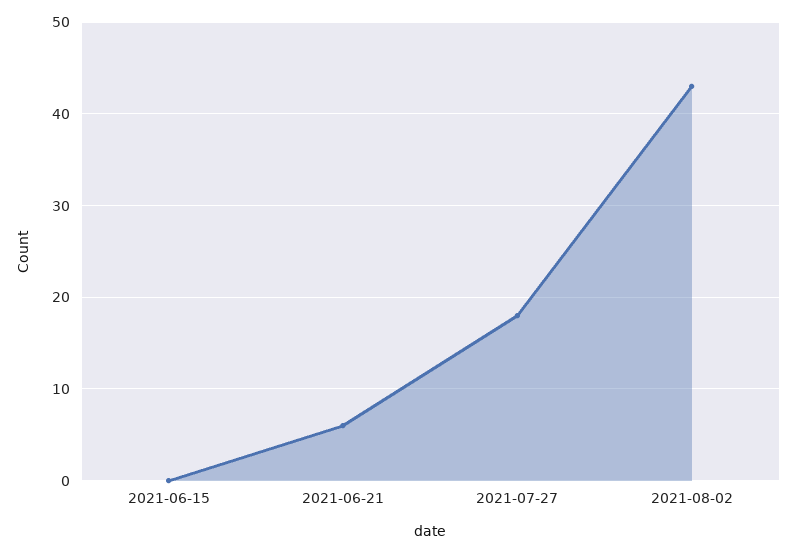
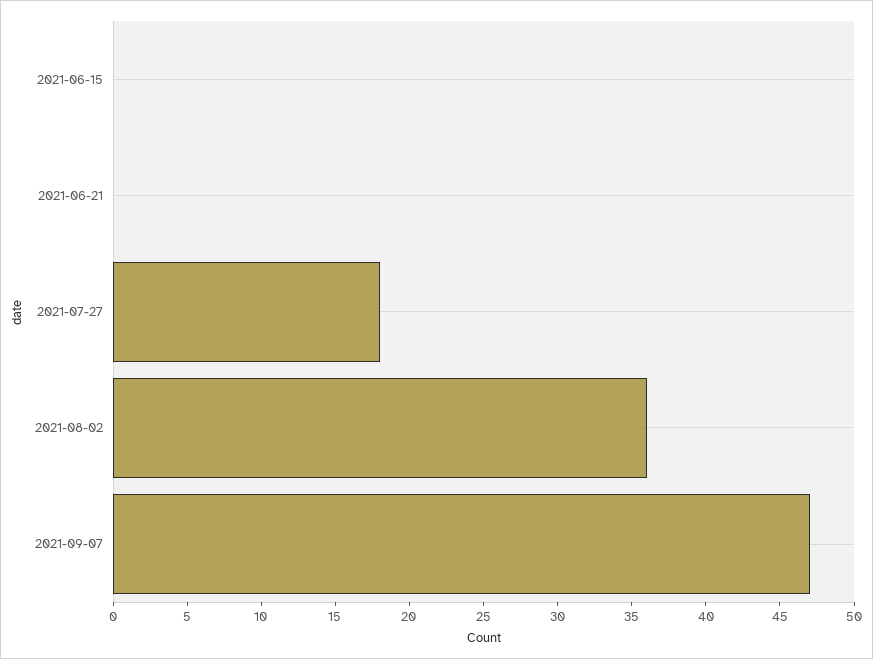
2021-06-21: 6 -> 0
2021-08-02: 43 -> 36
2021-09-07: none -> 47

